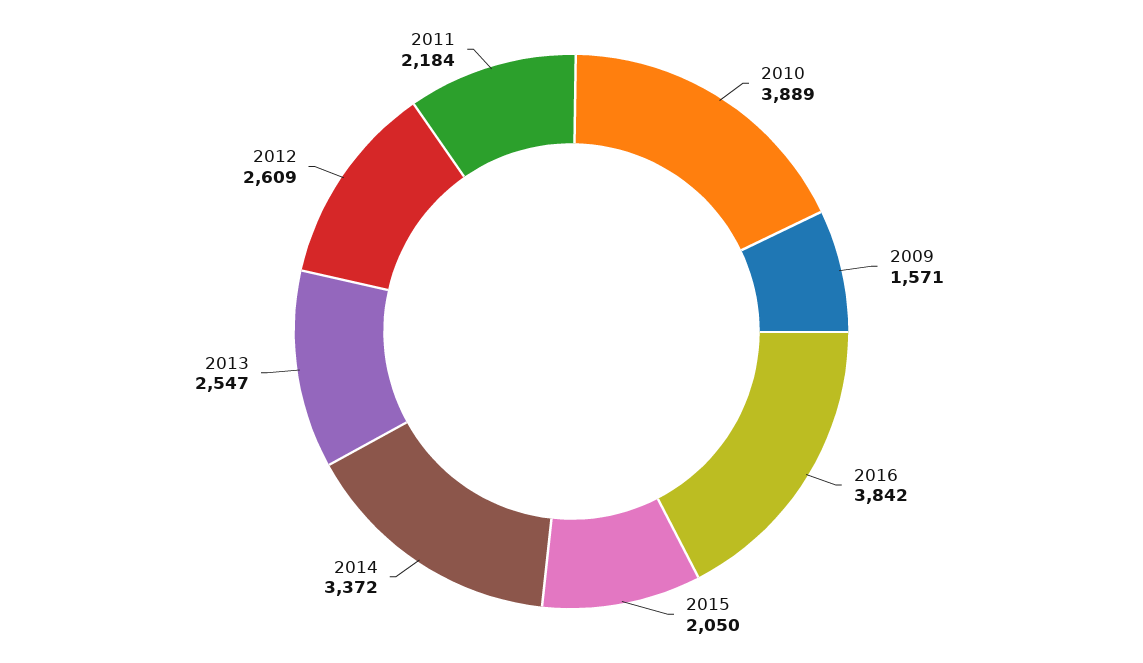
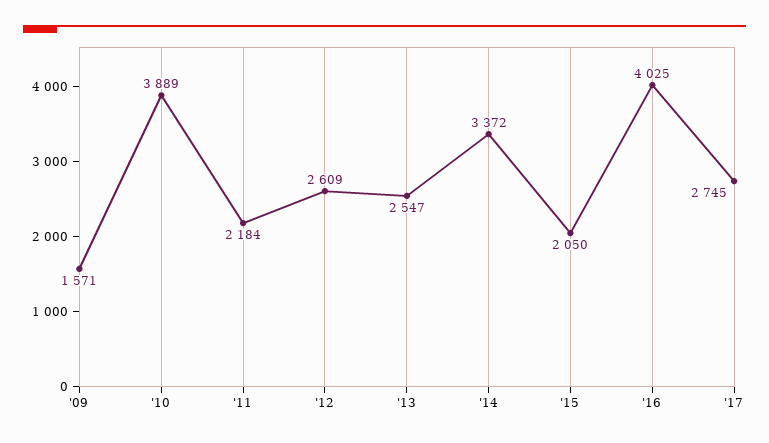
2016: 3842 -> 4025
'17: none -> 2745

